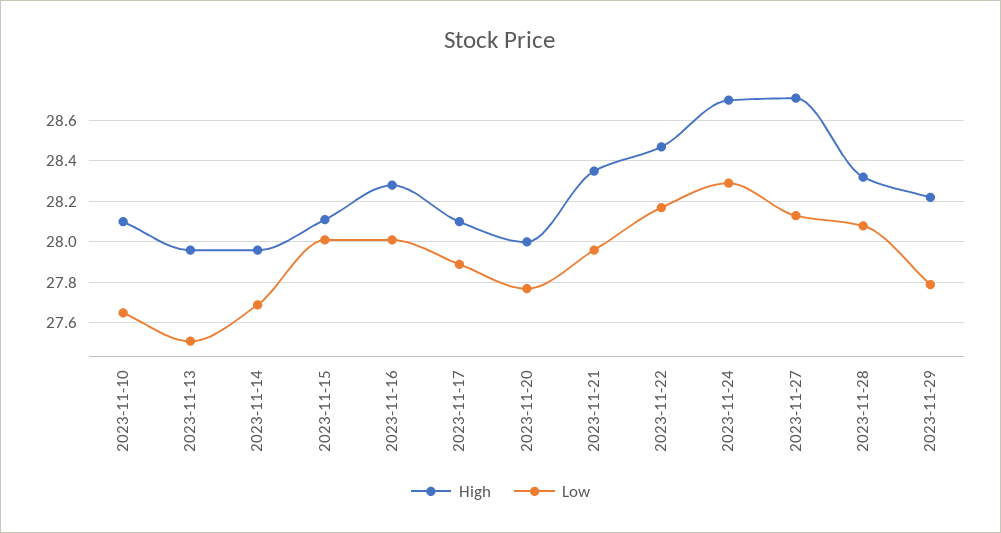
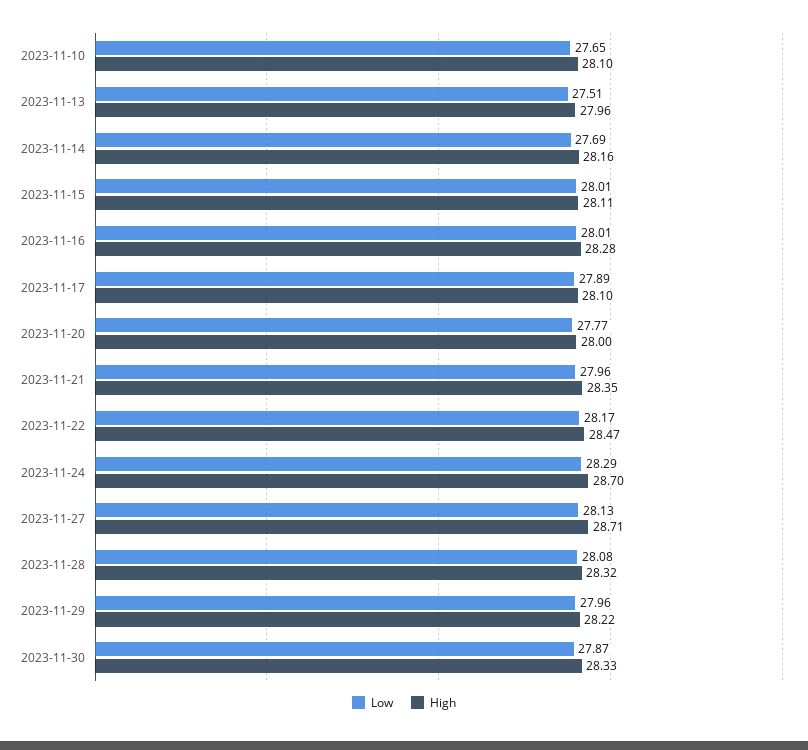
High, 2023-11-14: 27.95 -> 28.16
Low, 2023-11-29: 27.8 -> 27.96
Low, 2023-11-30: none -> 27.87
High, 2023-11-30: none -> 28.33

